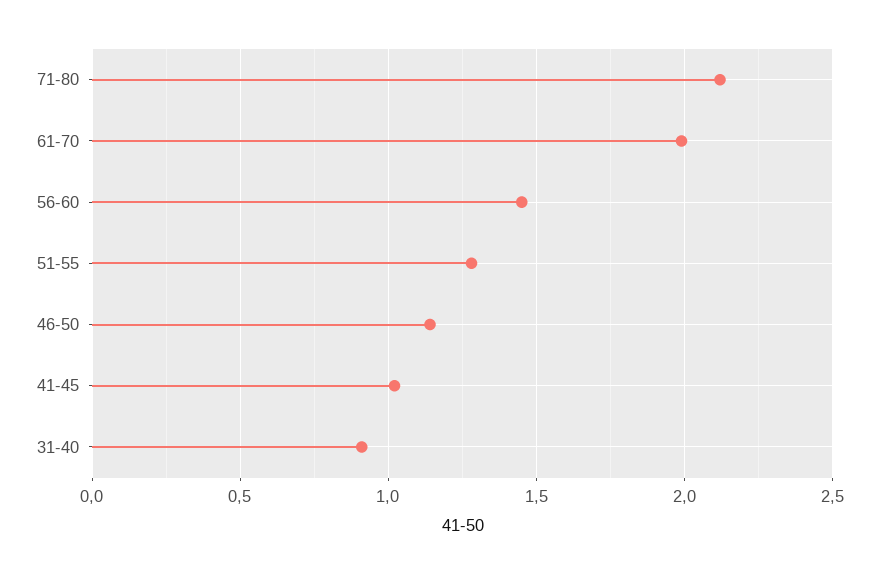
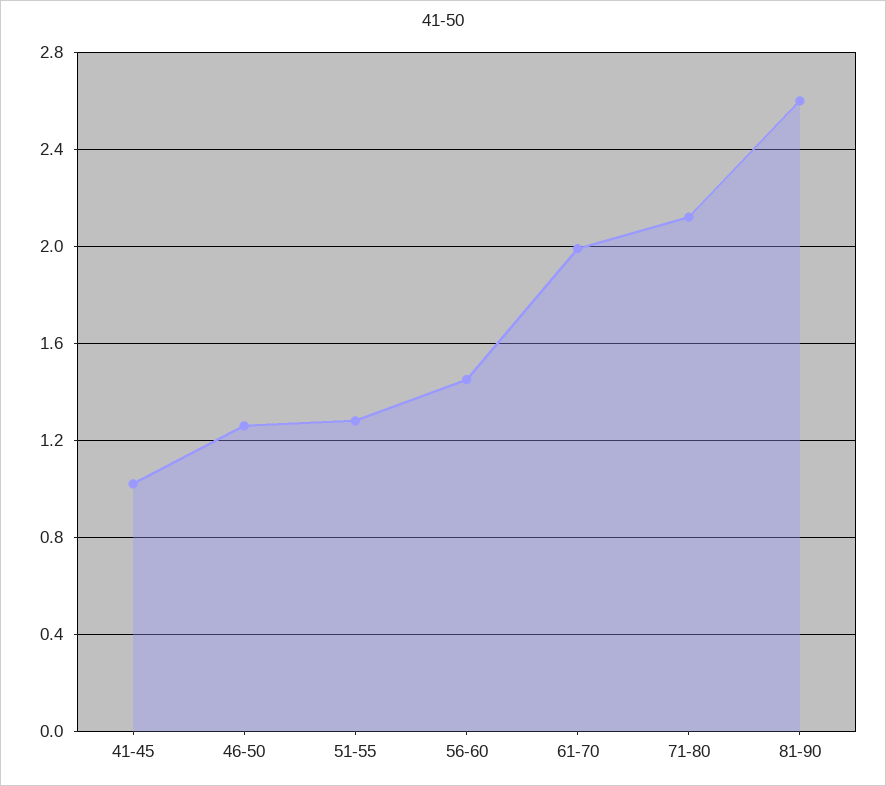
46-50: 1.15 -> 1.25
31-40: 0.9 -> none
81-90: none -> 2.6

